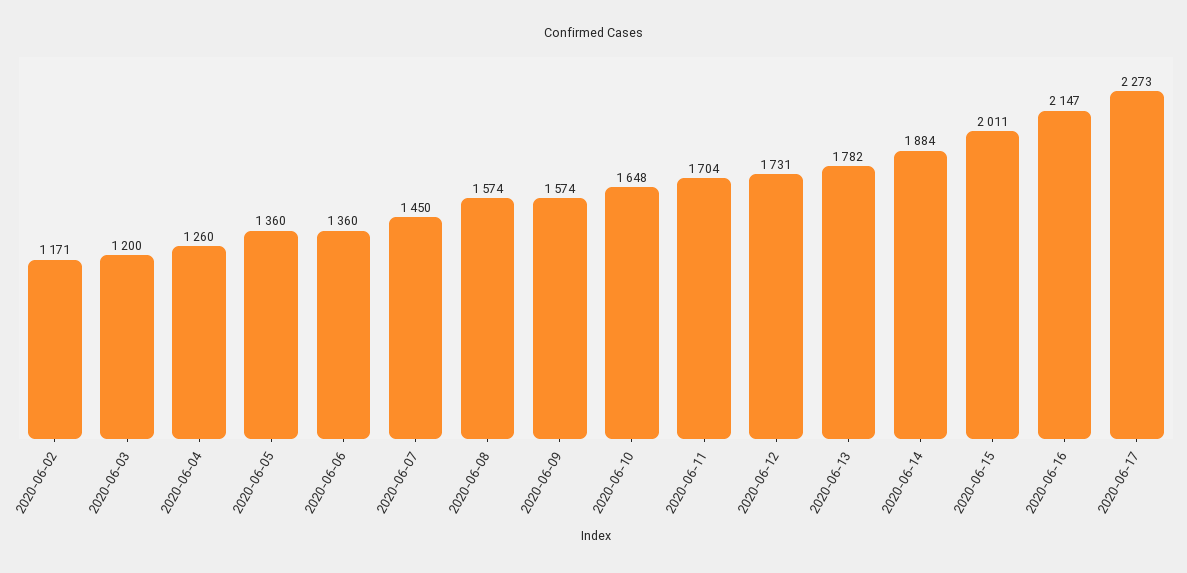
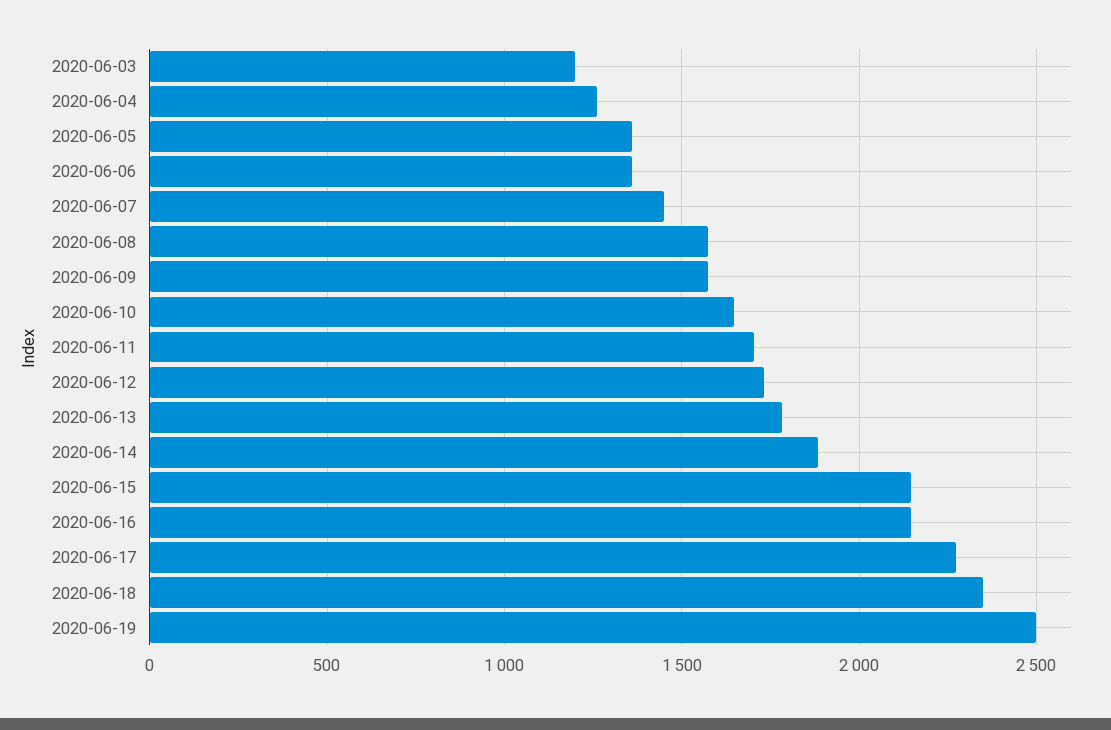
2020-06-02: 1171 -> none
2020-06-15: 2011 -> 2150
2020-06-18: none -> 2350
2020-06-19: none -> 2500

